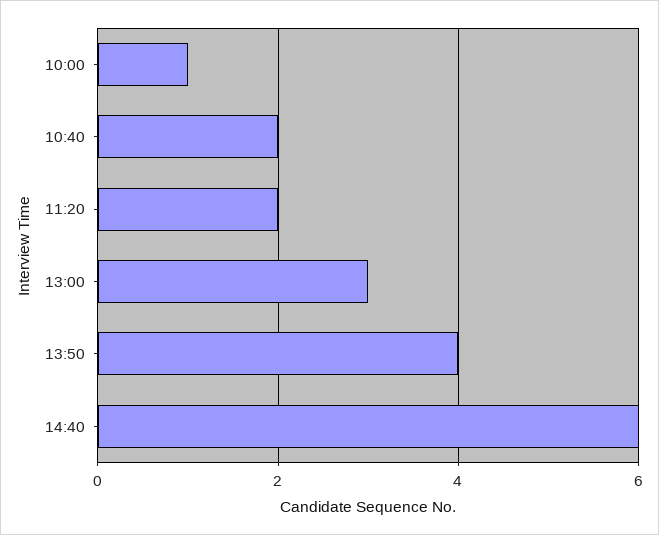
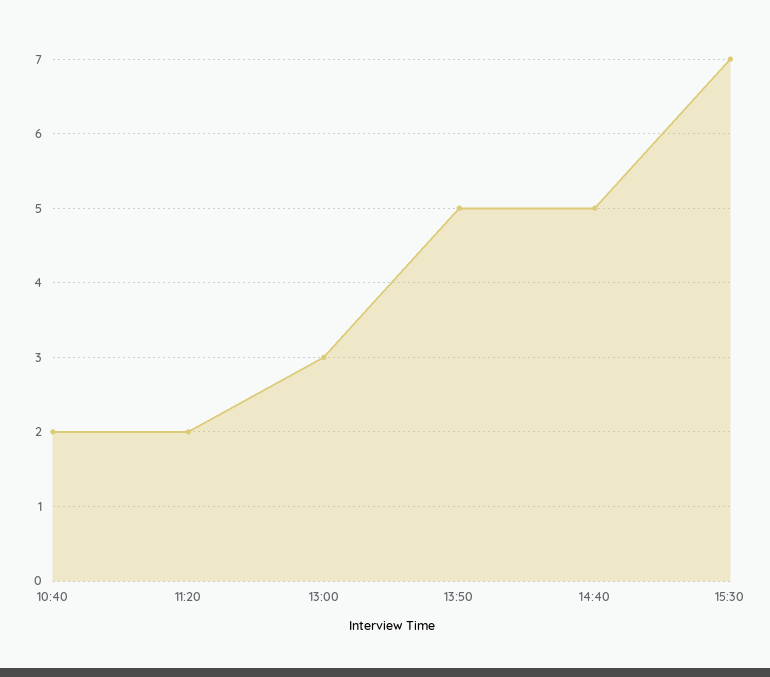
10:00: 1 -> none
13:50: 4 -> 5
14:40: 6 -> 5
15:30: none -> 7

